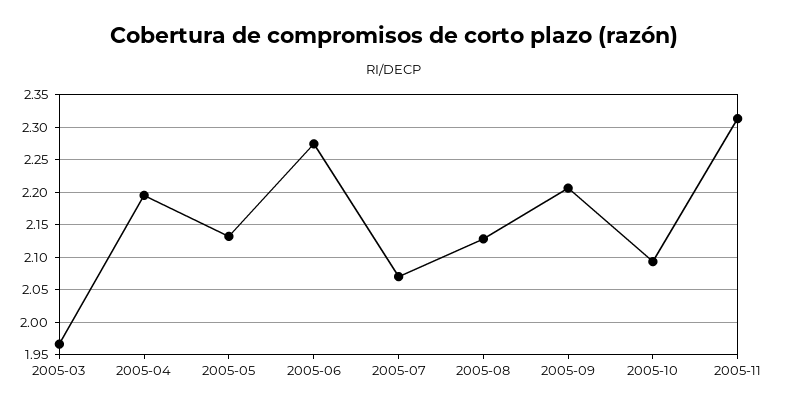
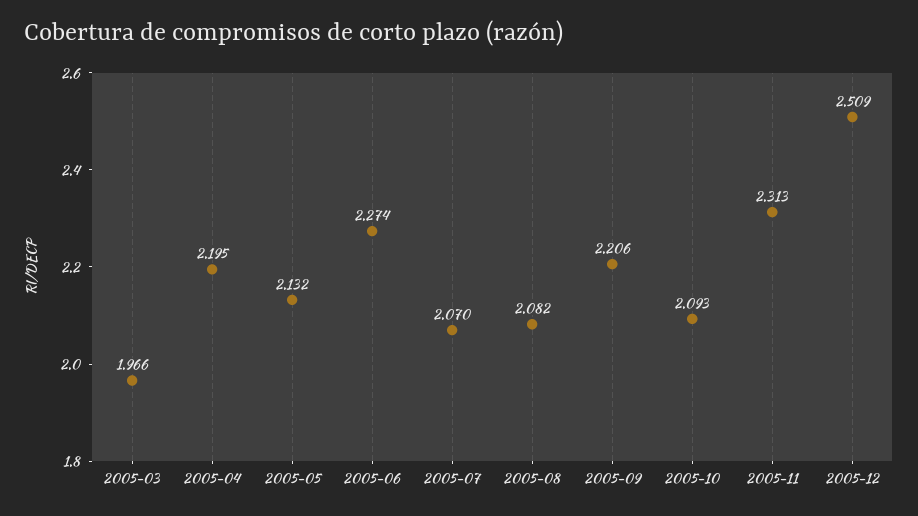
2005-08: 2.13 -> 2.082
2005-12: none -> 2.509

